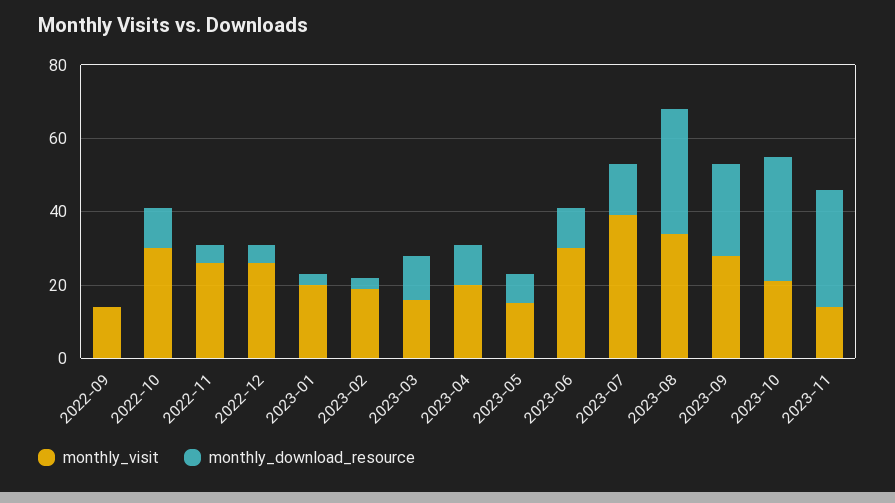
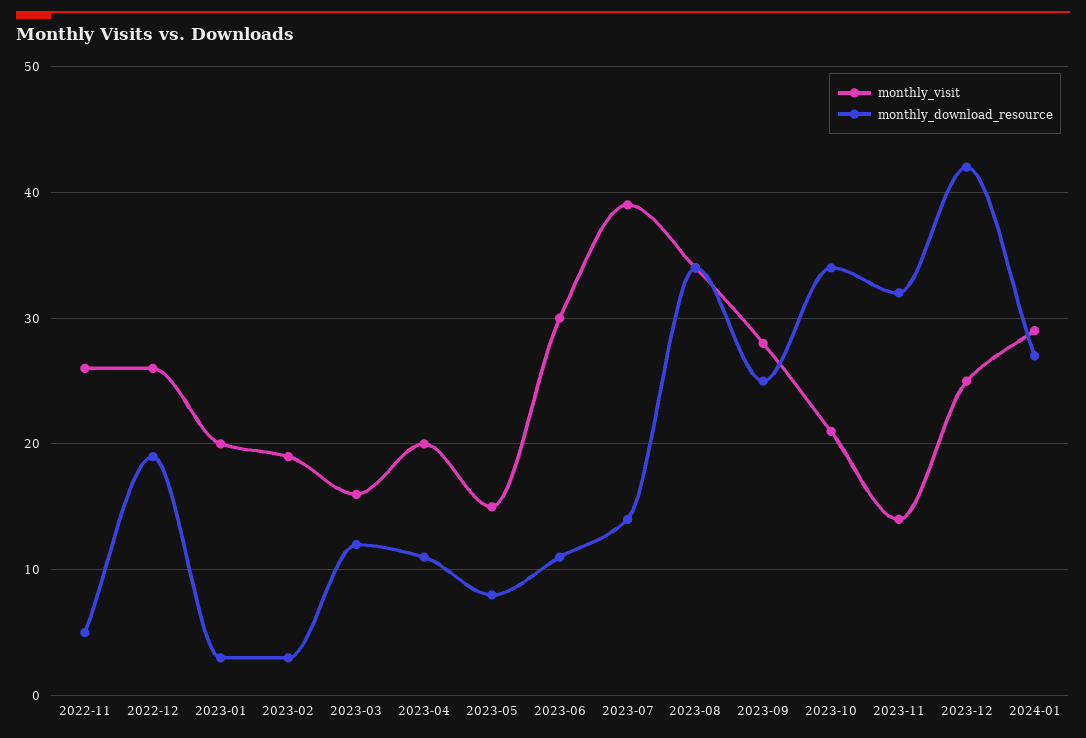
monthly_visit, 2022-09: 15 -> none
monthly_download_resource, 2022-09: 0 -> none
monthly_visit, 2022-10: 30 -> none
monthly_download_resource, 2022-10: 10 -> none
monthly_download_resource, 2022-12: 5 -> 19
monthly_visit, 2023-12: none -> 25
monthly_download_resource, 2023-12: none -> 42
monthly_visit, 2024-01: none -> 29
monthly_download_resource, 2024-01: none -> 27

